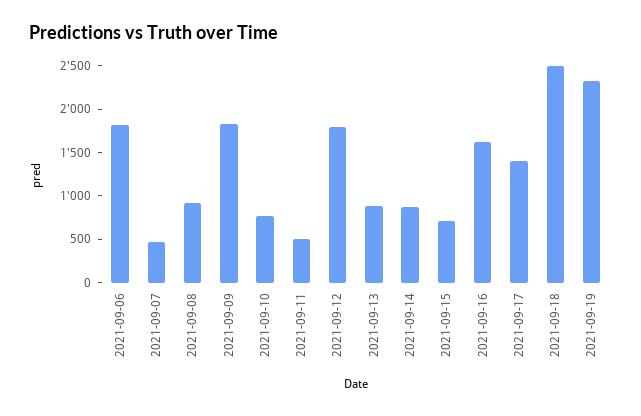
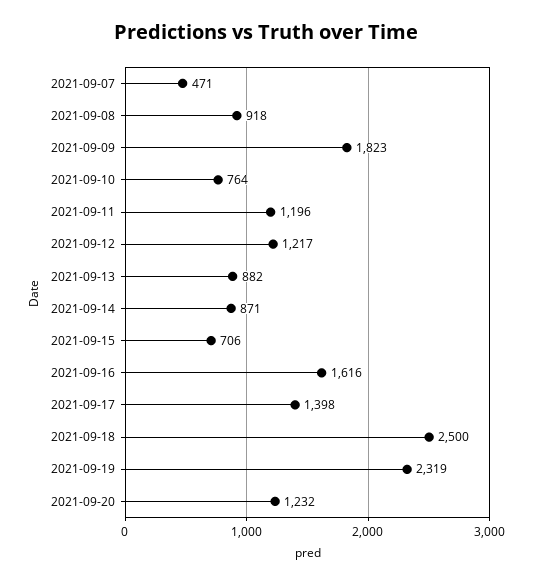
2021-09-06: 1800 -> none
2021-09-11: 500 -> 1196
2021-09-12: 1800 -> 1217
2021-09-20: none -> 1232

